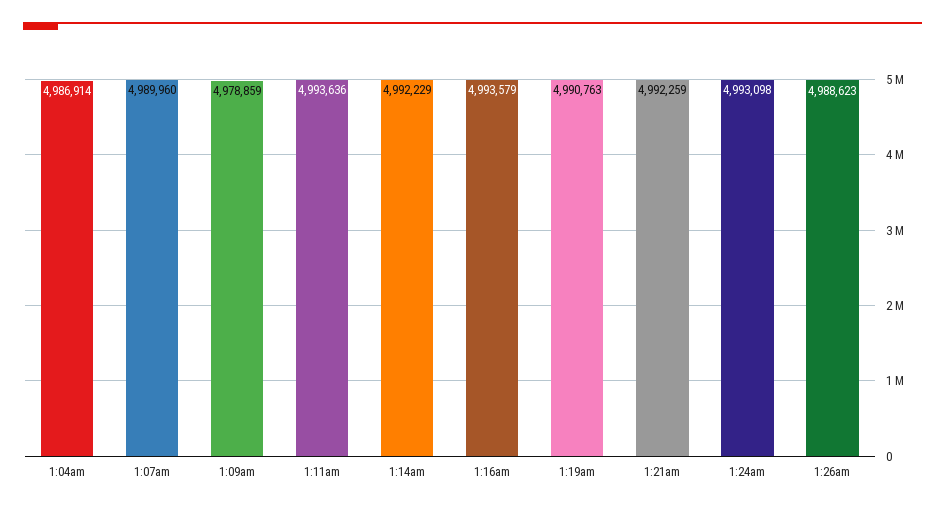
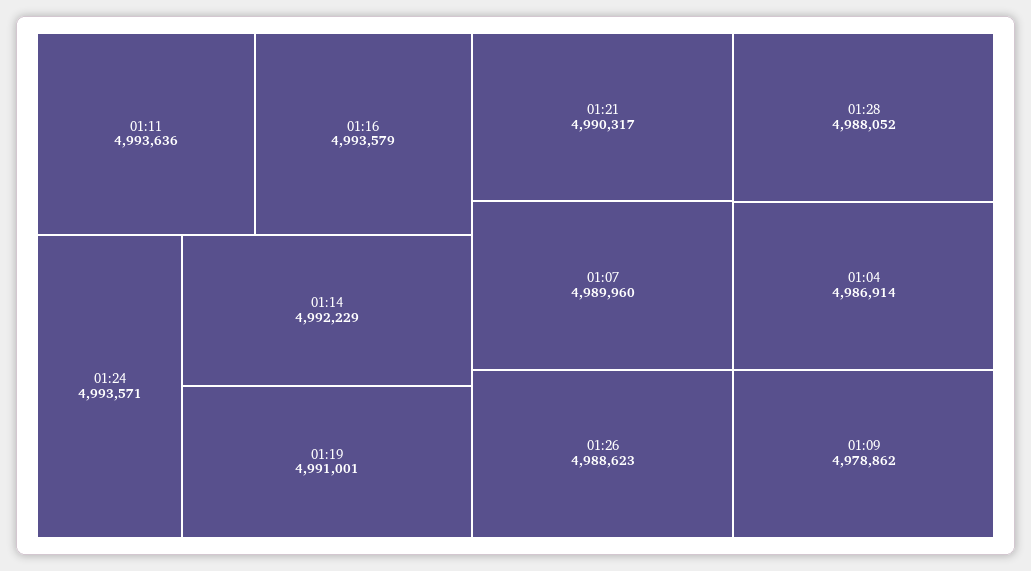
1:09am: 4978859 -> 4978862
1:19am: 4990763 -> 4991001
1:21am: 4992259 -> 4990317
1:24am: 4993098 -> 4993571
01:28: none -> 4988052

